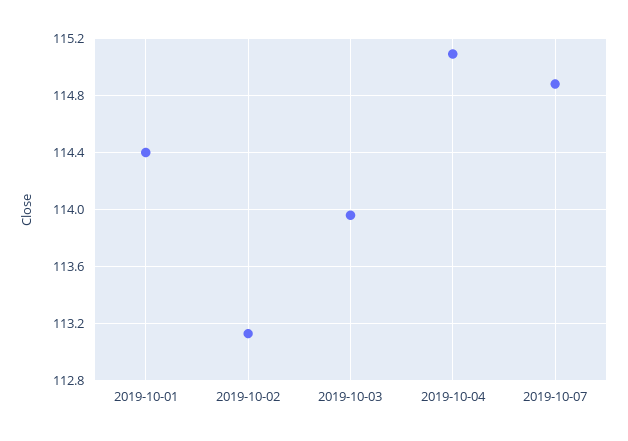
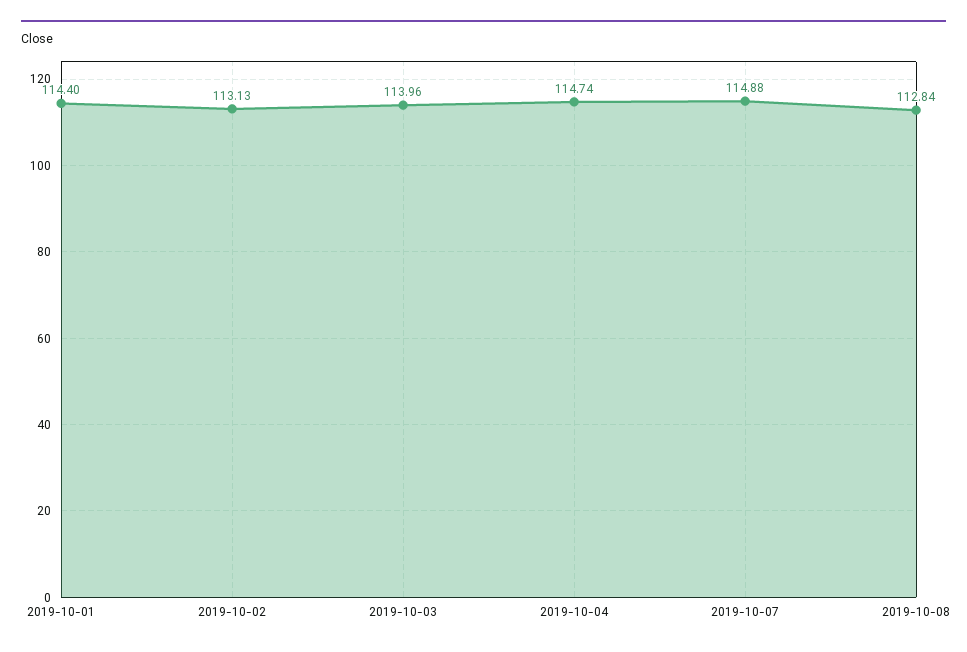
2019-10-04: 115.1 -> 114.74
2019-10-08: none -> 112.84

